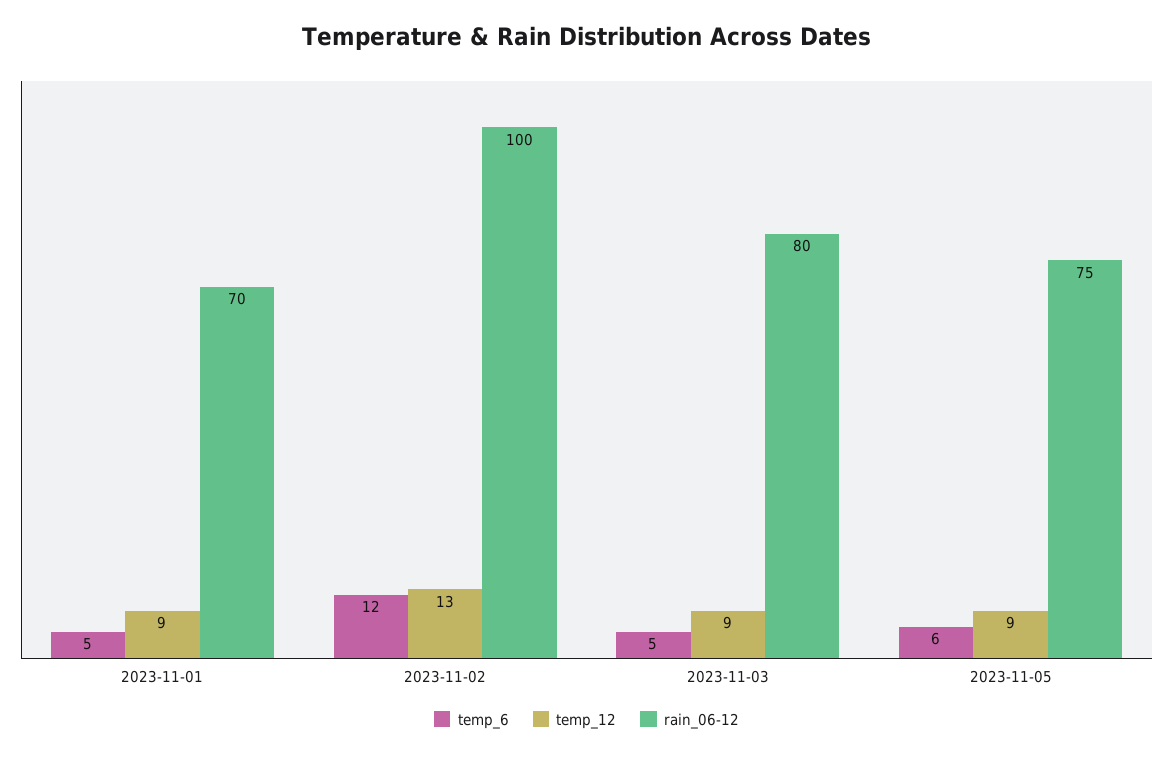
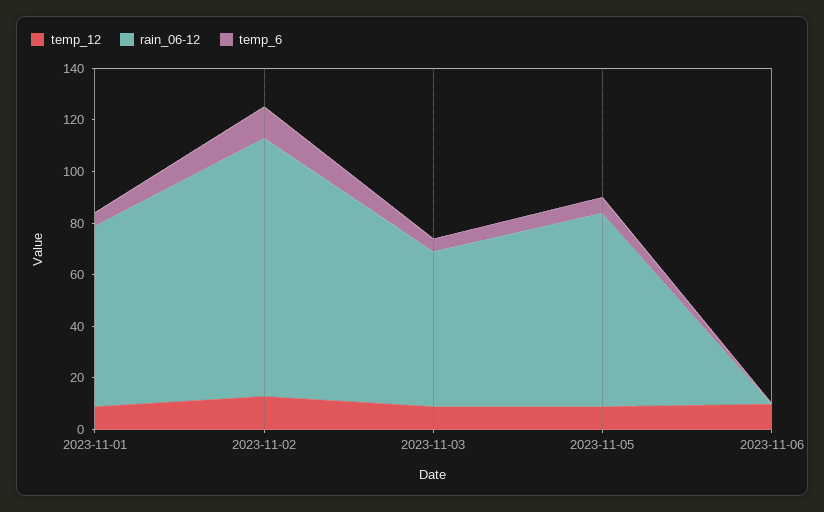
rain_06-12, 2023-11-03: 80 -> 60
temp_12, 2023-11-06: none -> 10
rain_06-12, 2023-11-06: none -> 0
temp_6, 2023-11-06: none -> 0

